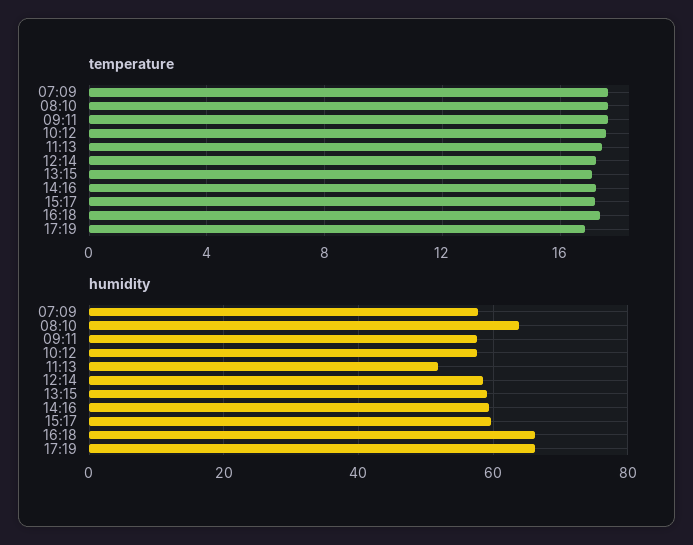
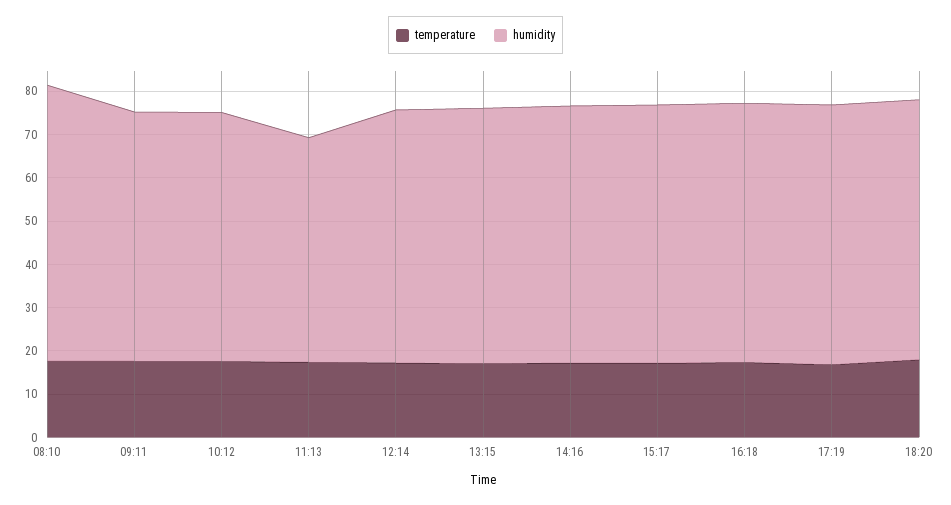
temperature, 07:09: 17.5 -> none
humidity, 07:09: 58 -> none
humidity, 16:18: 66 -> 60
humidity, 17:19: 66 -> 60
temperature, 18:20: none -> 18
humidity, 18:20: none -> 60

